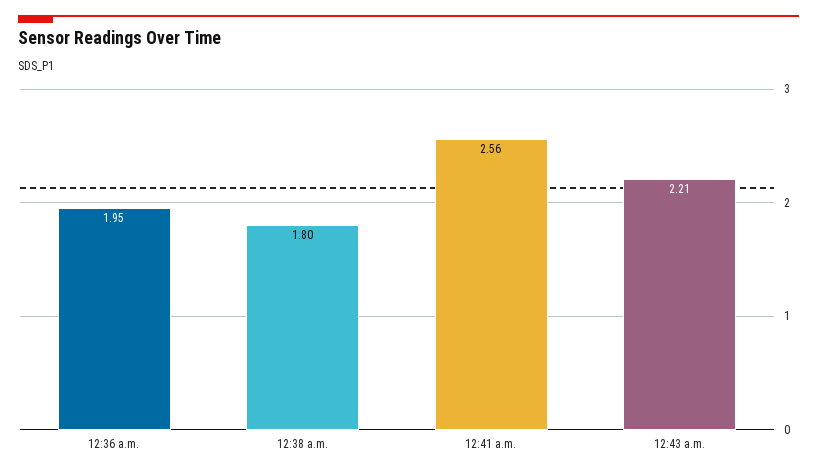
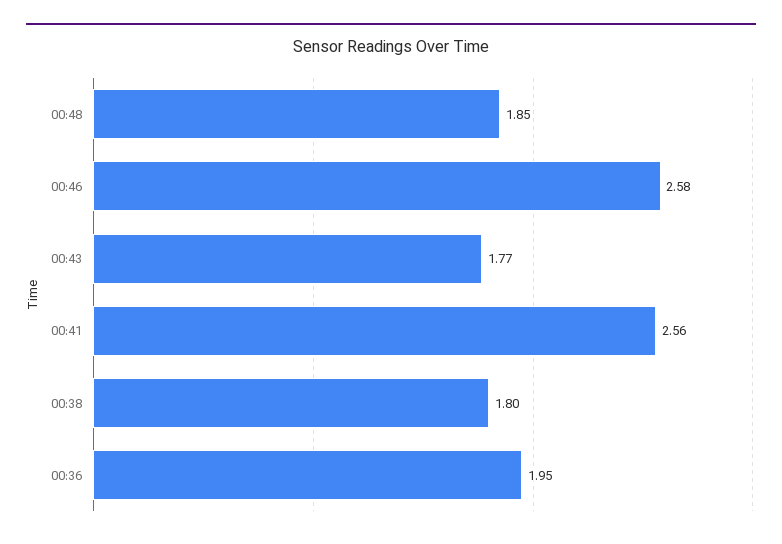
12:43 a.m.: 2.21 -> 1.77
00:48: none -> 1.85
00:46: none -> 2.58

